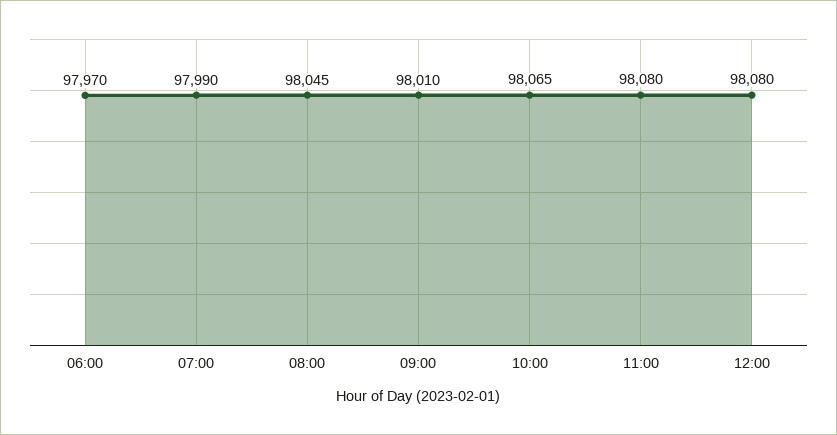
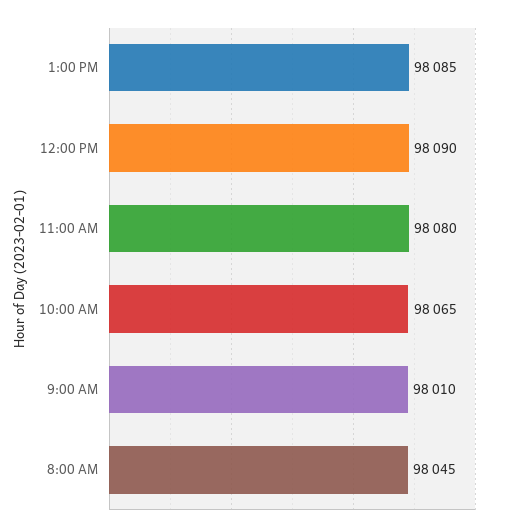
06:00: 97970 -> none
07:00: 97990 -> none
12:00: 98080 -> 98090
1:00 PM: none -> 98085

